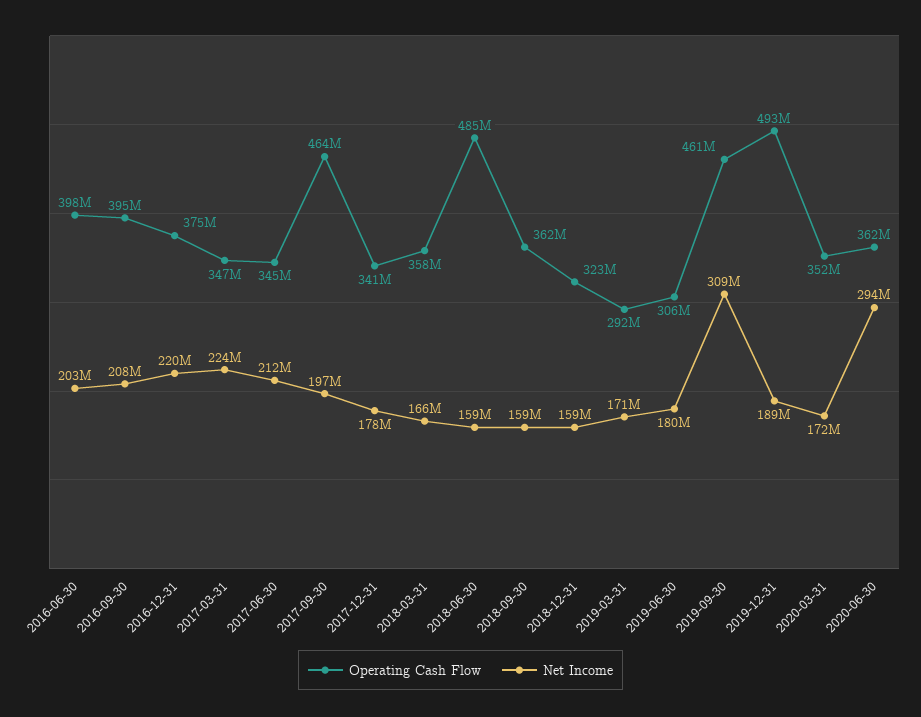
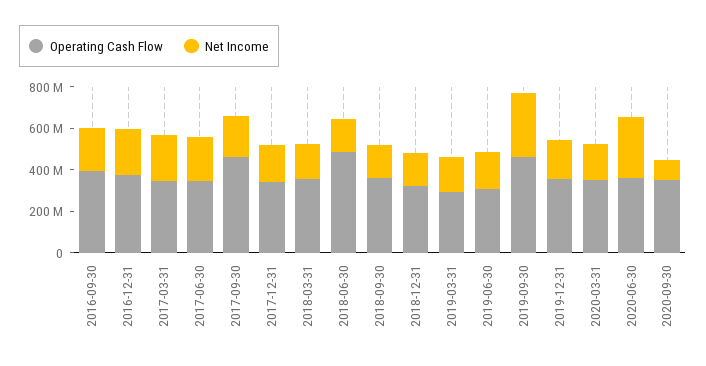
Operating Cash Flow, 2016-06-30: 398000000 -> none
Net Income, 2016-06-30: 203000000 -> none
Operating Cash Flow, 2019-12-31: 493000000 -> 350000000
Operating Cash Flow, 2020-09-30: none -> 350000000
Net Income, 2020-09-30: none -> 100000000

